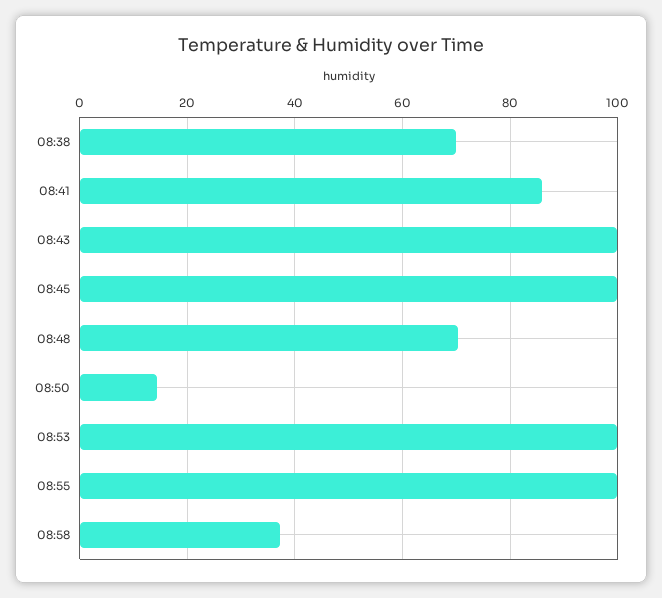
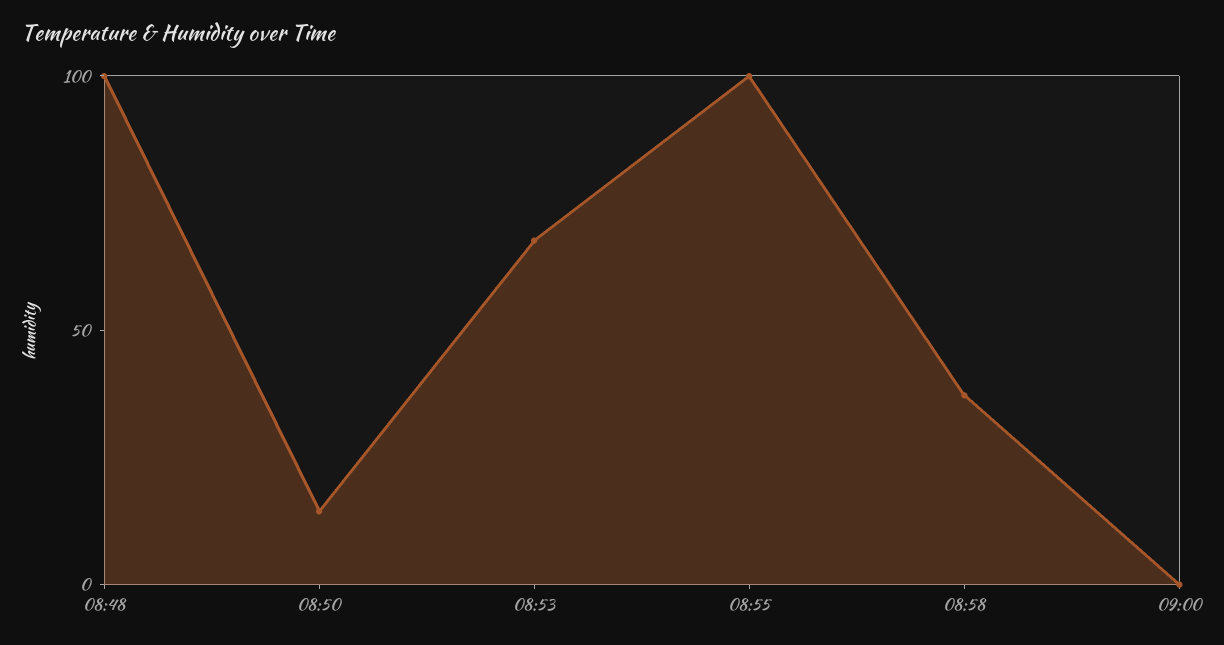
08:38: 70 -> none
08:41: 86 -> none
08:43: 100 -> none
08:45: 100 -> none
08:48: 70 -> 100
08:53: 100 -> 70
09:00: none -> 0

